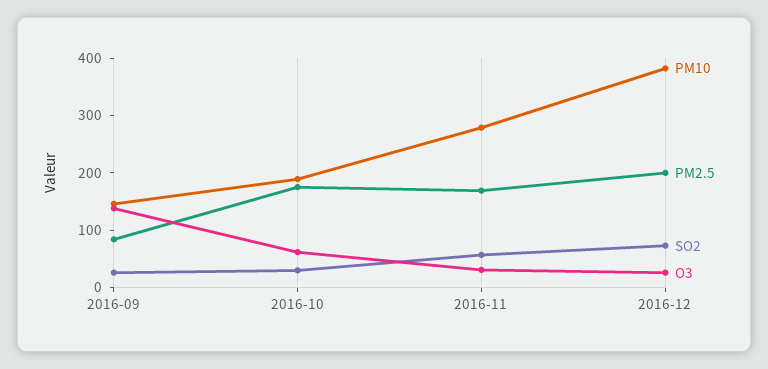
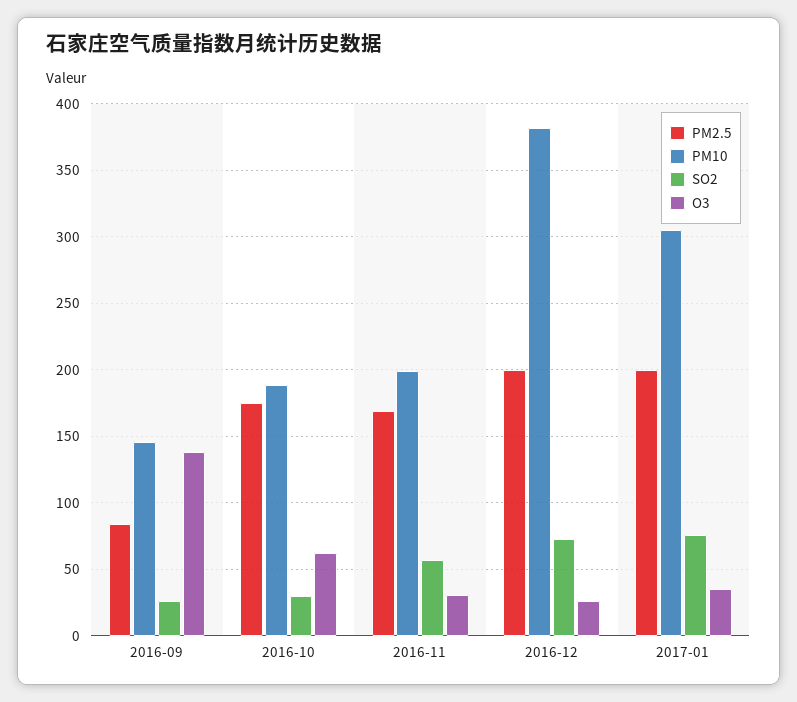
PM10, 2016-11: 280 -> 200
PM2.5, 2017-01: none -> 200
PM10, 2017-01: none -> 305
SO2, 2017-01: none -> 75
O3, 2017-01: none -> 35

